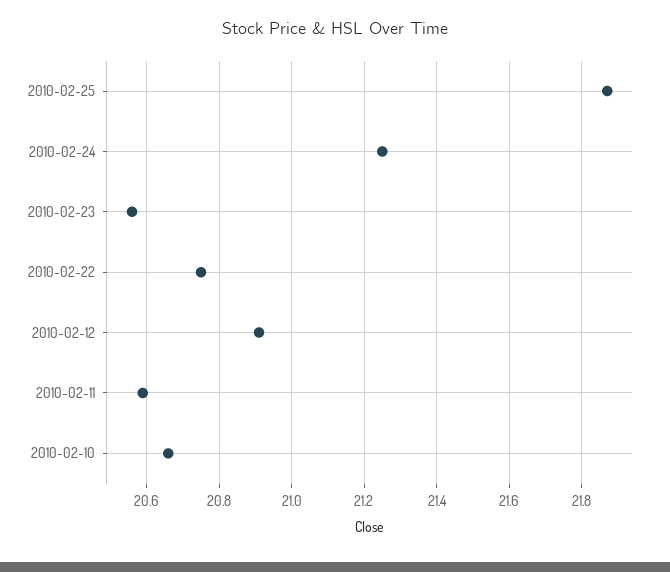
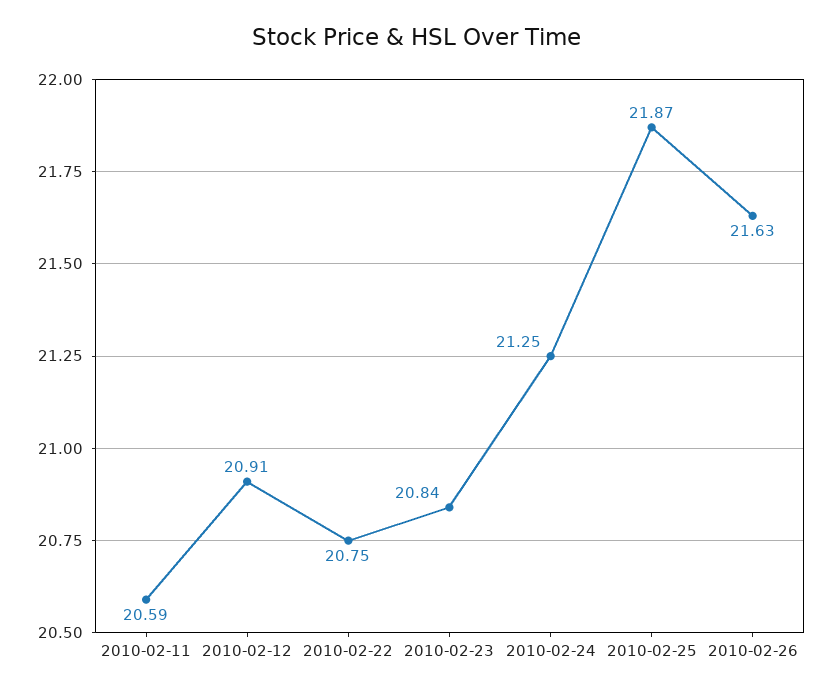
2010-02-23: 20.55 -> 20.84
2010-02-10: 20.65 -> none
2010-02-26: none -> 21.63

